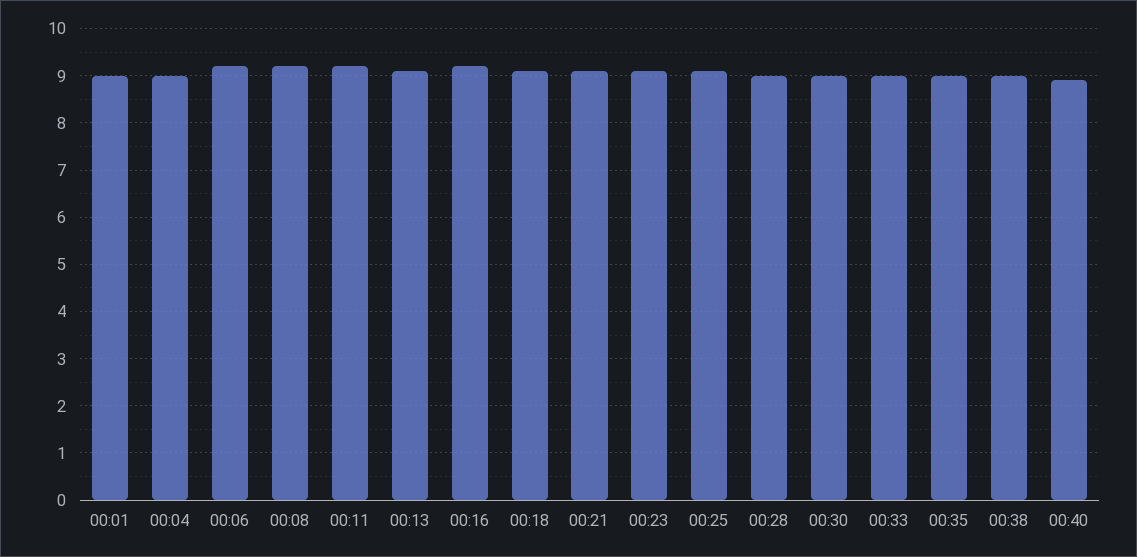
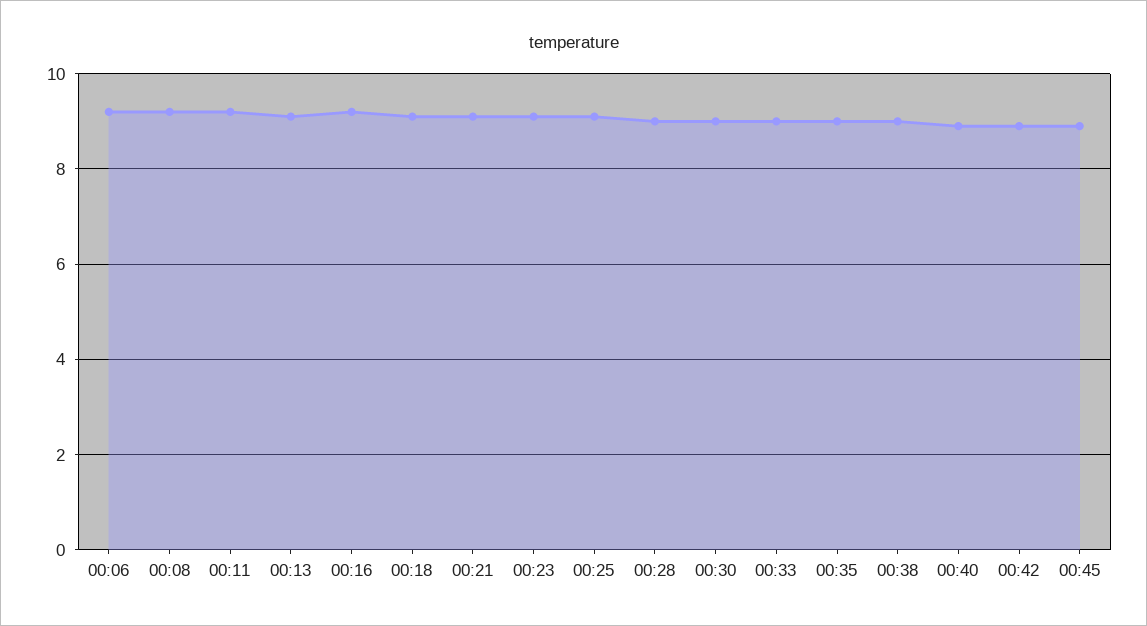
00:01: 9 -> none
00:04: 9 -> none
00:42: none -> 9
00:45: none -> 9

